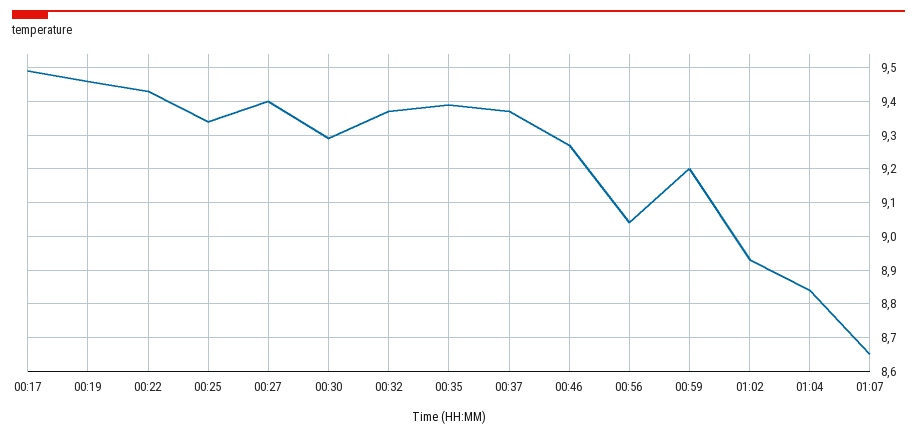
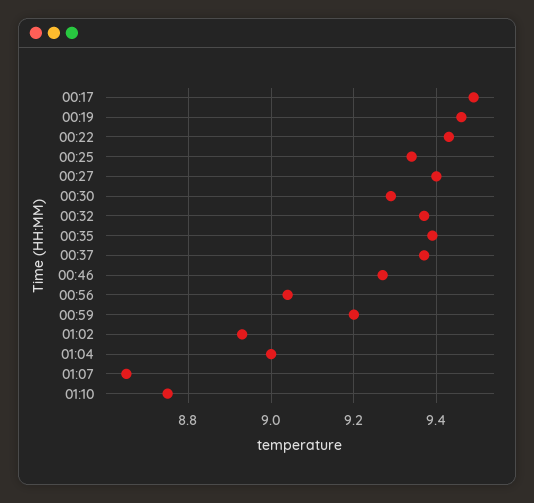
01:04: 8.85 -> 9
01:10: none -> 8.75

